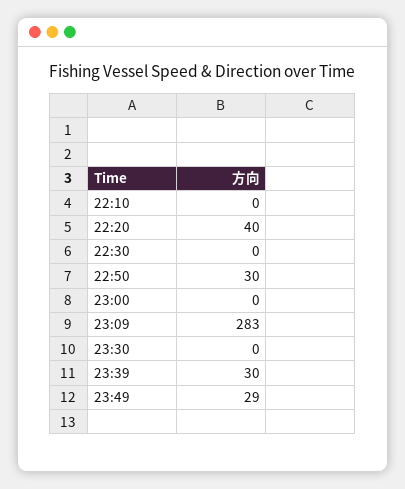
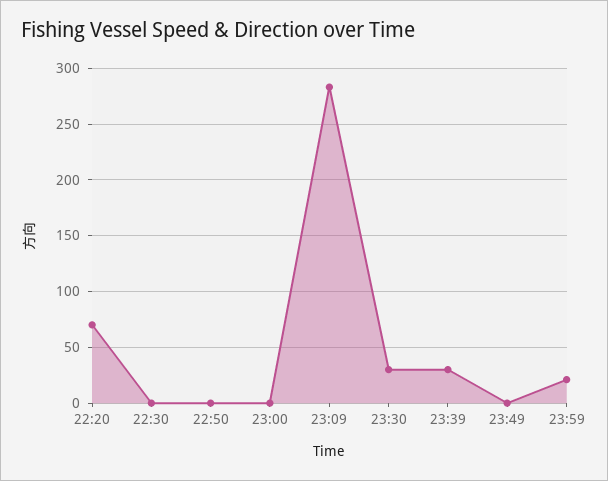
22:10: 0 -> none
22:20: 40 -> 70
22:50: 30 -> 0
23:30: 0 -> 30
23:49: 29 -> 0
23:59: none -> 20

